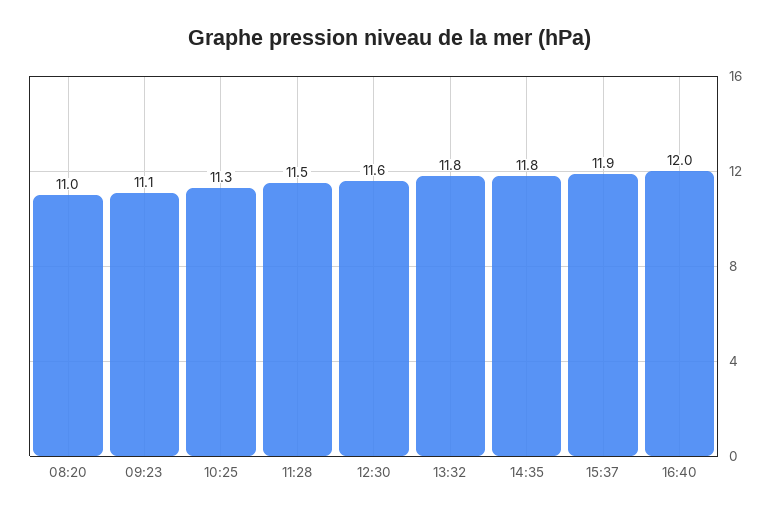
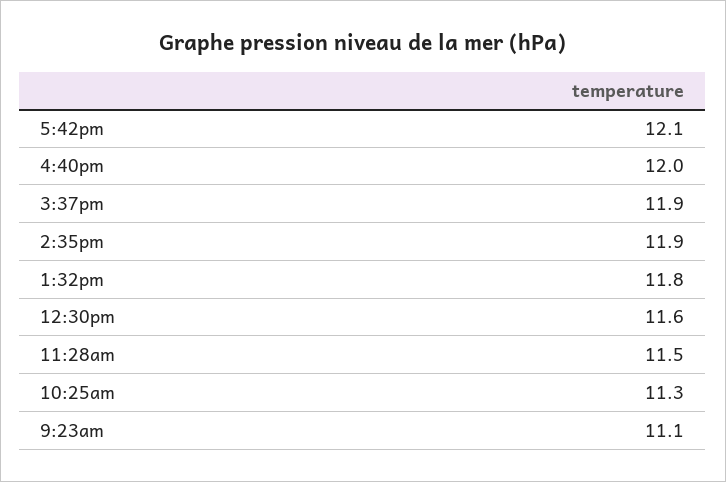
08:20: 11 -> none
14:35: 11.8 -> 11.9
5:42pm: none -> 12.1

